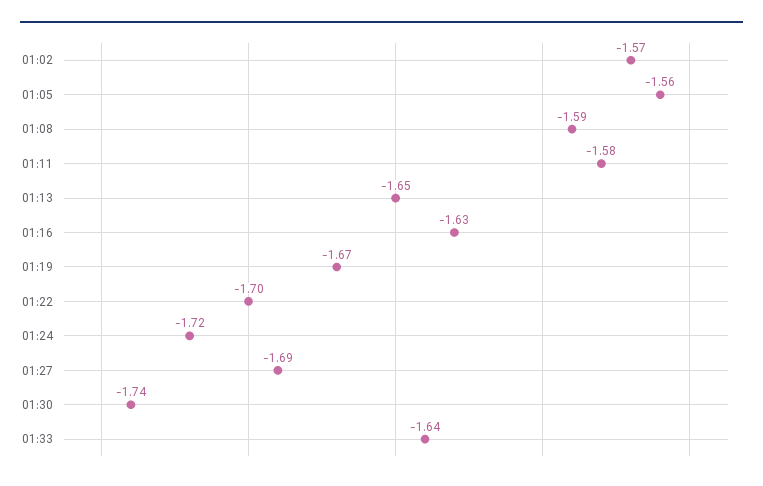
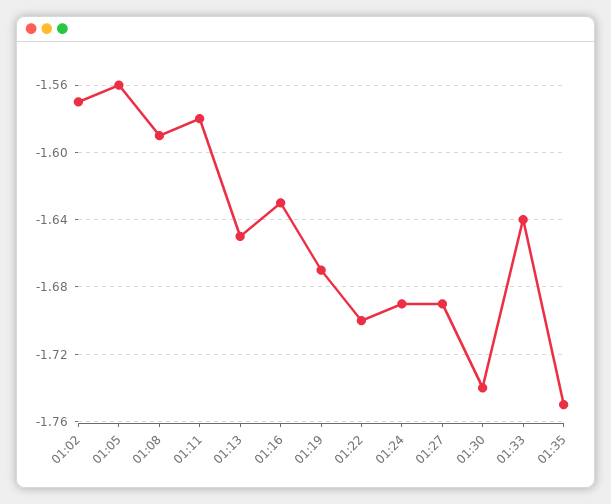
01:24: -1.72 -> -1.69
01:35: none -> -1.75

